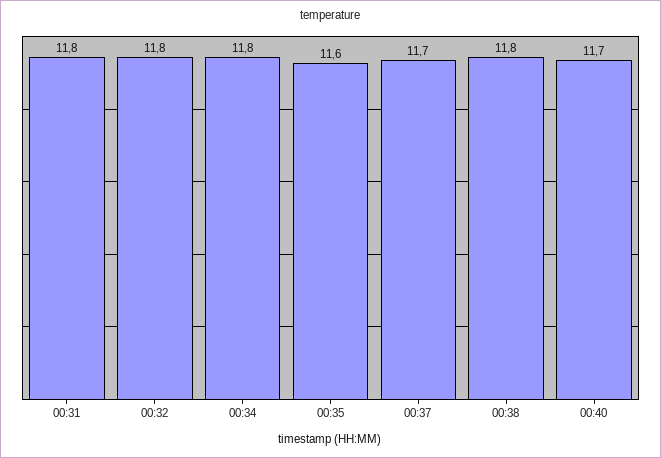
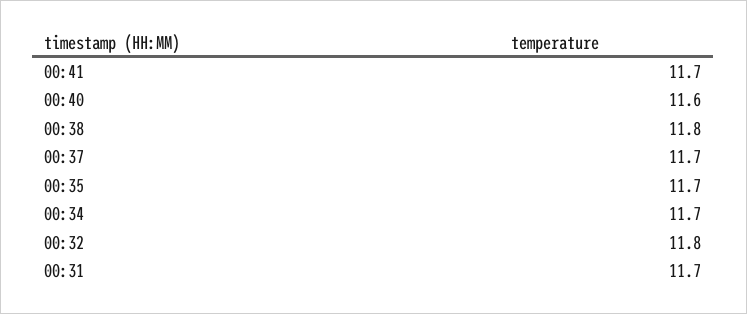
00:31: 11.8 -> 11.7
00:34: 11.8 -> 11.7
00:35: 11.6 -> 11.7
00:40: 11.7 -> 11.6
00:41: none -> 11.7

